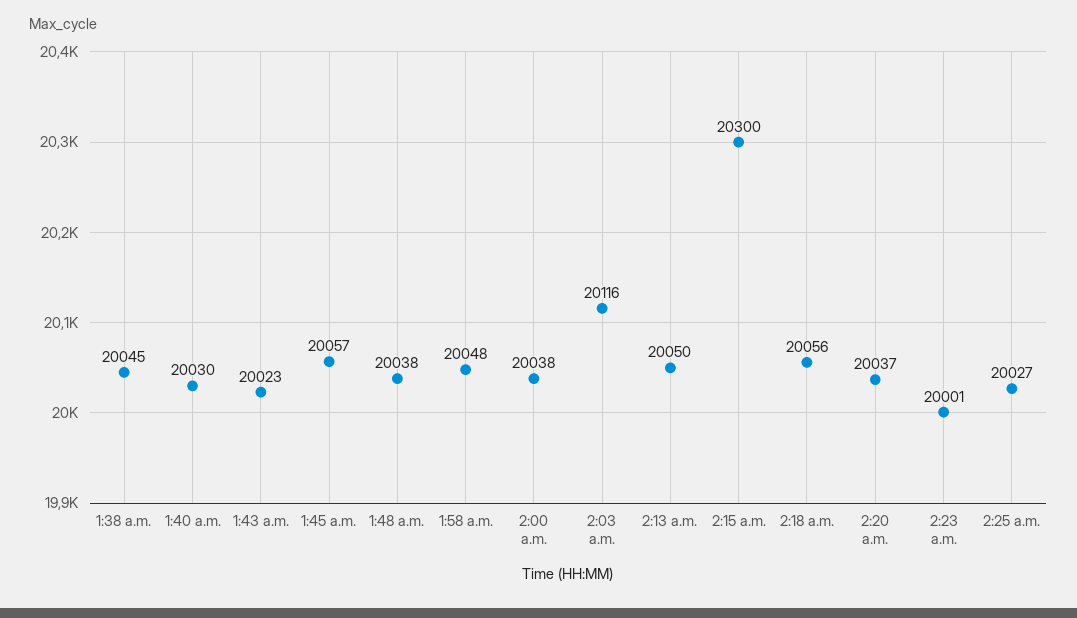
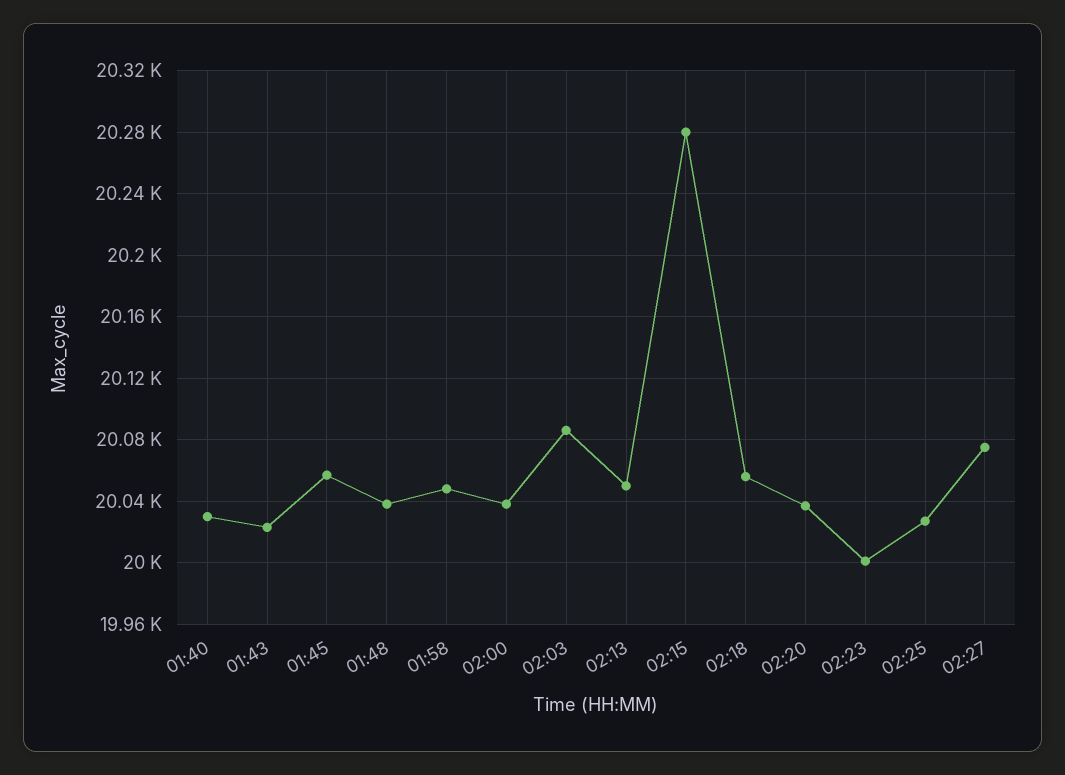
1:38 a.m.: 20045 -> none
2:03 a.m.: 20116 -> 20085
2:15 a.m.: 20300 -> 20280
02:27: none -> 20075

